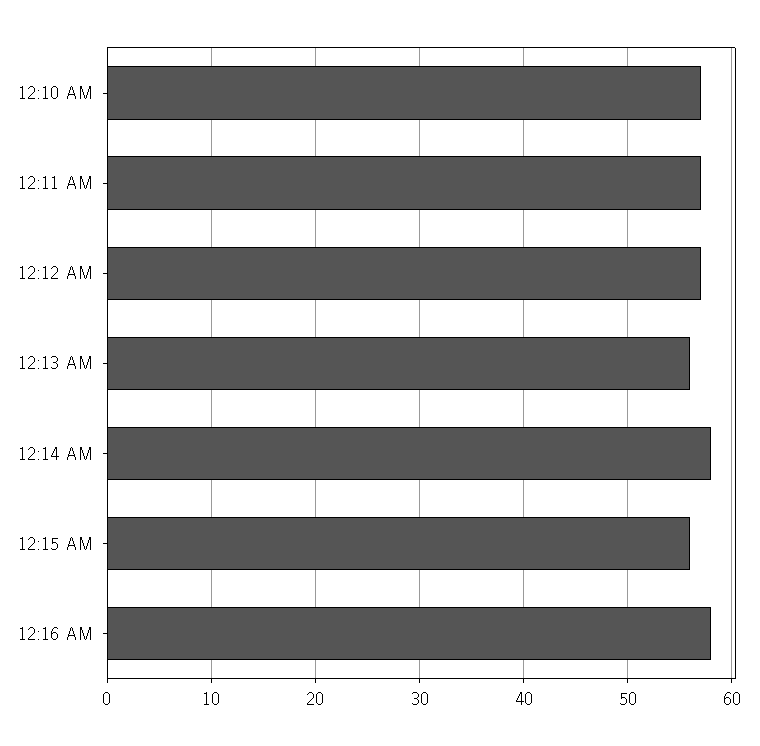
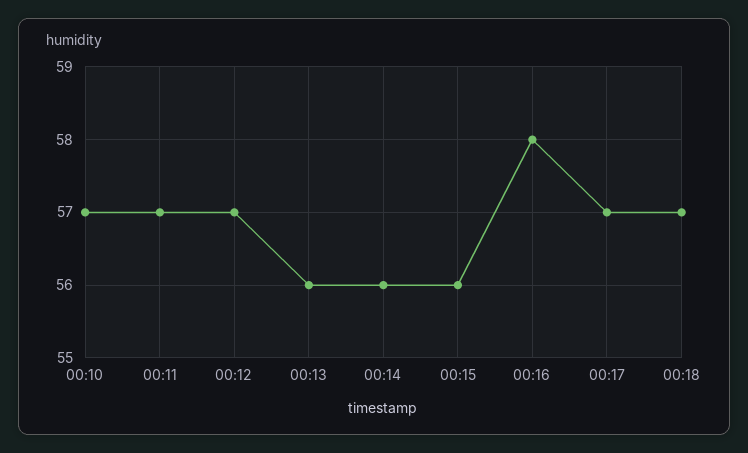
12:14 AM: 58 -> 56
00:17: none -> 57
00:18: none -> 57

